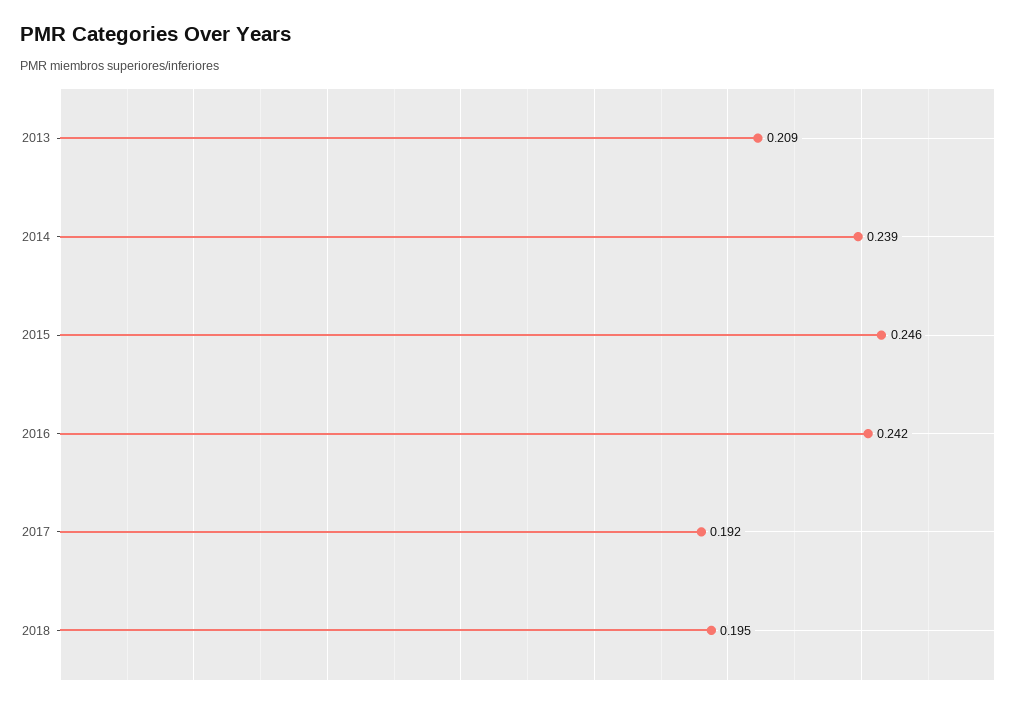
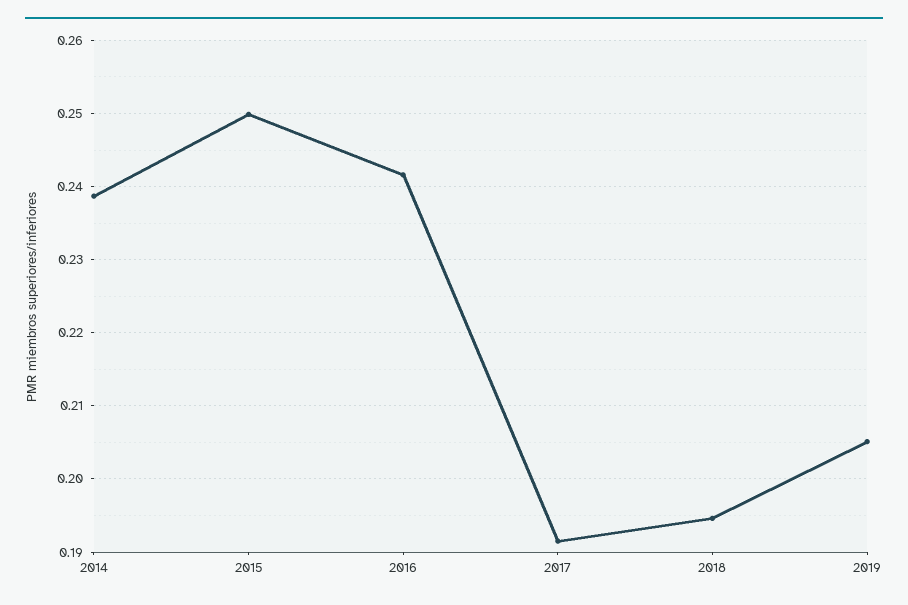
2013: 0.209 -> none
2015: 0.246 -> 0.25
2019: none -> 0.205

